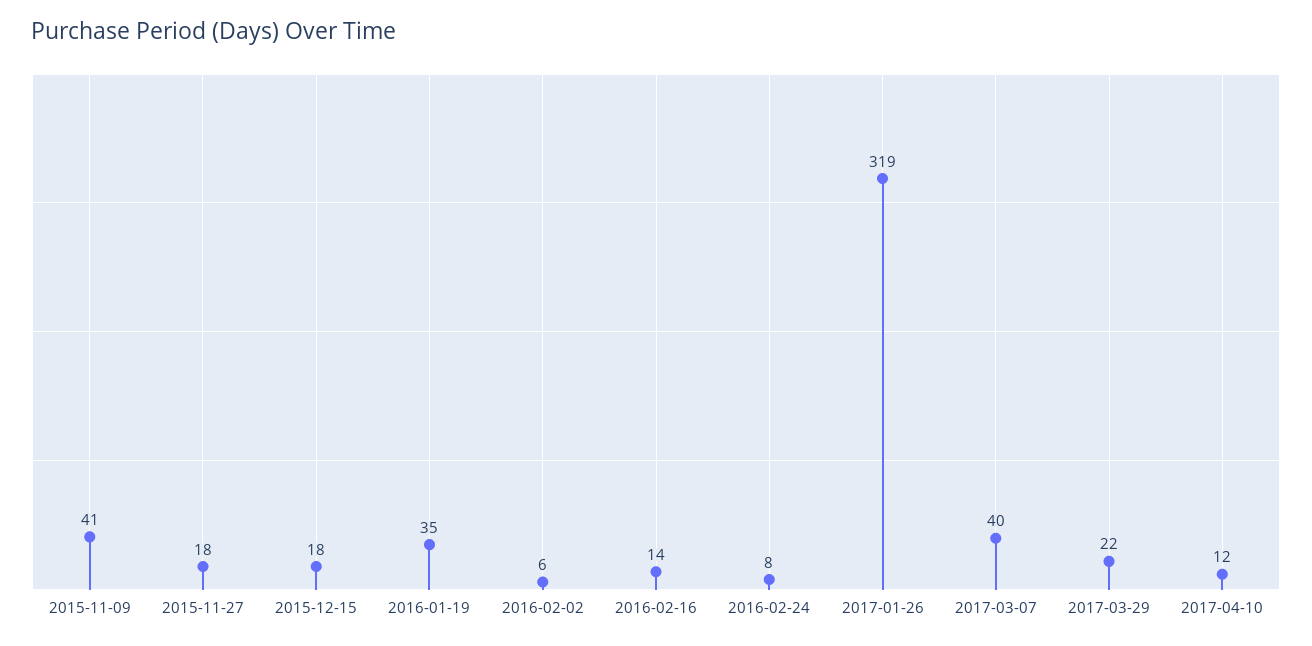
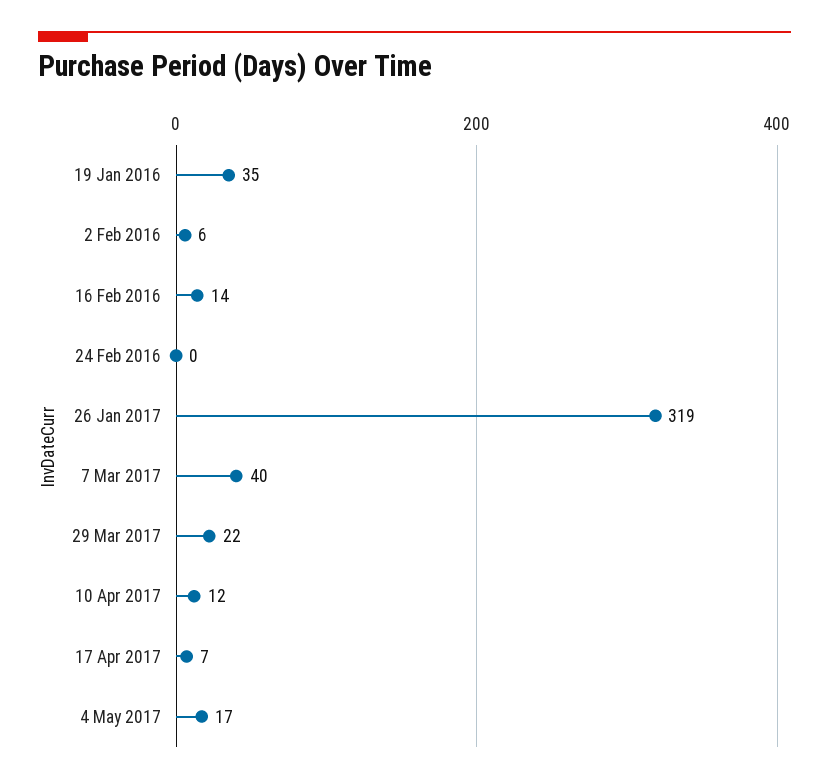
2015-11-09: 41 -> none
2015-11-27: 18 -> none
2015-12-15: 18 -> none
2016-02-24: 8 -> 0
17 Apr 2017: none -> 7
4 May 2017: none -> 17

